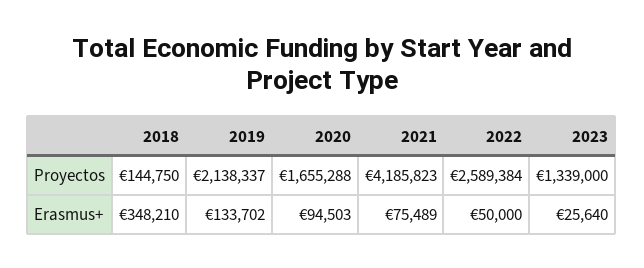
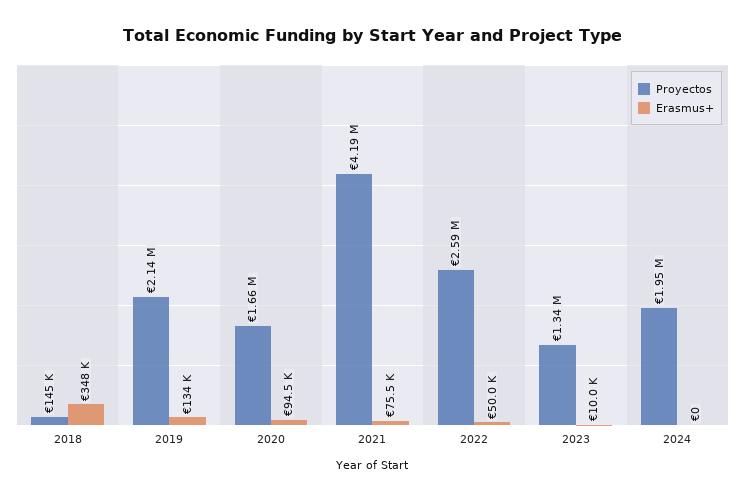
Erasmus+, 2023: 25640 -> 10000
Proyectos, 2024: none -> 1950000
Erasmus+, 2024: none -> 0

